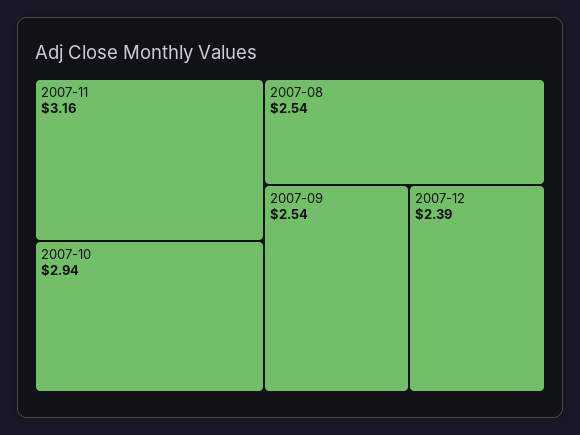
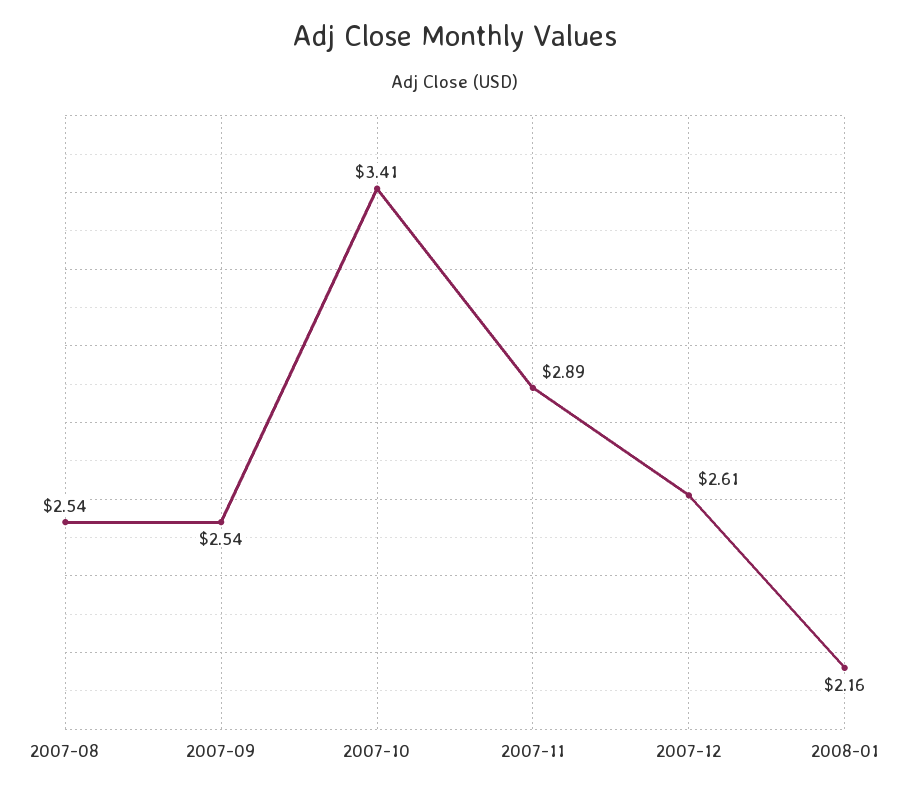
2007-11: 3.16 -> 2.89
2007-10: 2.94 -> 3.41
2007-12: 2.39 -> 2.61
2008-01: none -> 2.16

